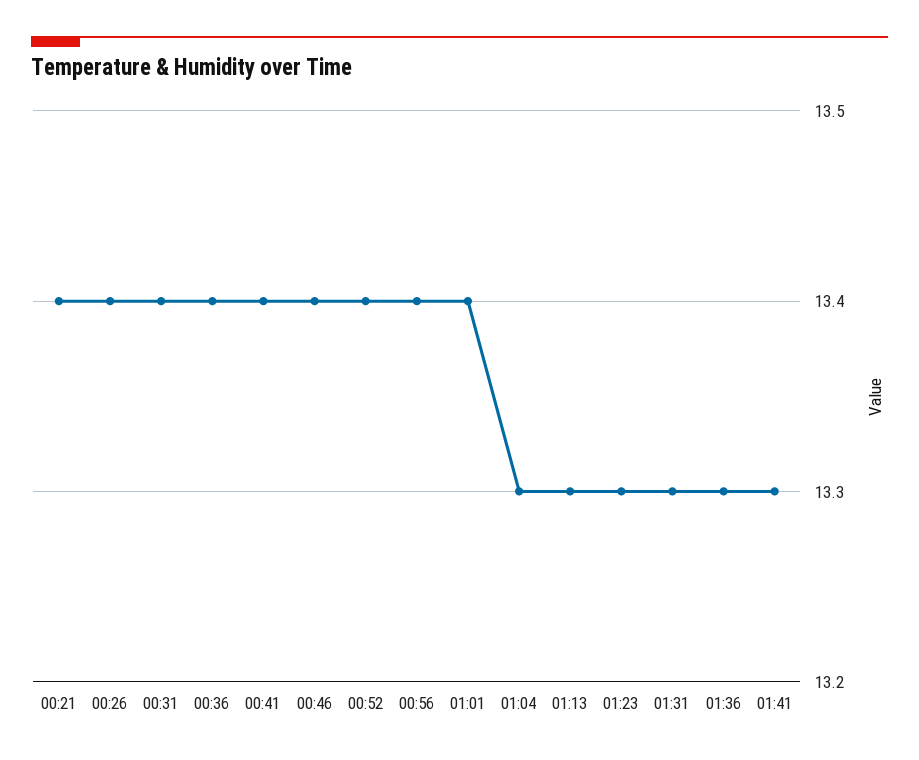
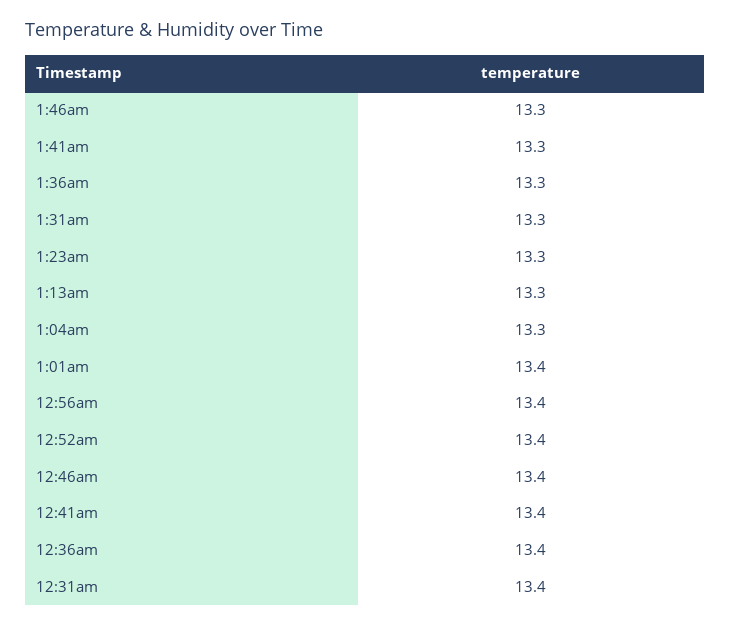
00:21: 13.4 -> none
00:26: 13.4 -> none
1:46am: none -> 13.3

